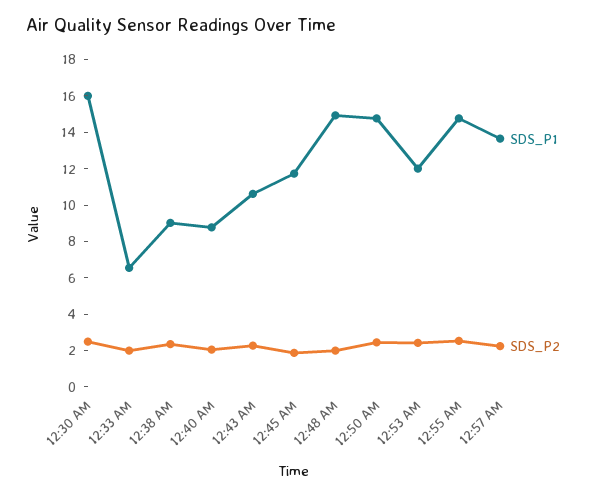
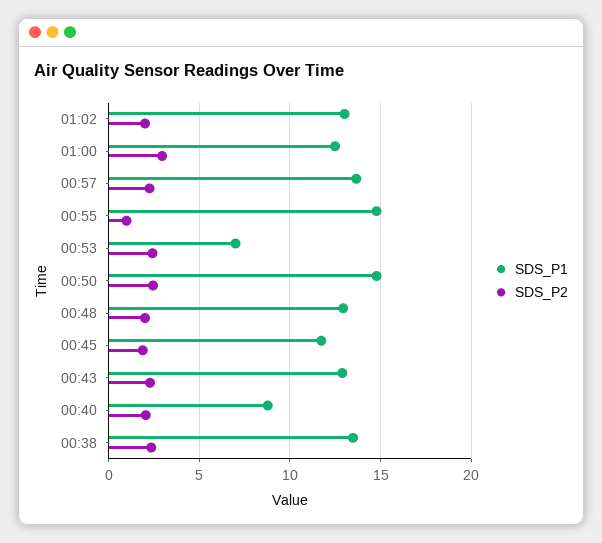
SDS_P1, 12:30 AM: 16 -> none
SDS_P2, 12:30 AM: 2.5 -> none
SDS_P1, 12:33 AM: 6.5 -> none
SDS_P2, 12:33 AM: 2 -> none
SDS_P1, 12:38 AM: 9 -> 13.5
SDS_P1, 12:43 AM: 10.5 -> 13
SDS_P1, 12:48 AM: 15 -> 13
SDS_P1, 12:53 AM: 12 -> 7
SDS_P2, 12:55 AM: 2.5 -> 1
SDS_P1, 01:02: none -> 13
SDS_P2, 01:02: none -> 2
SDS_P1, 01:00: none -> 12.5
SDS_P2, 01:00: none -> 3

